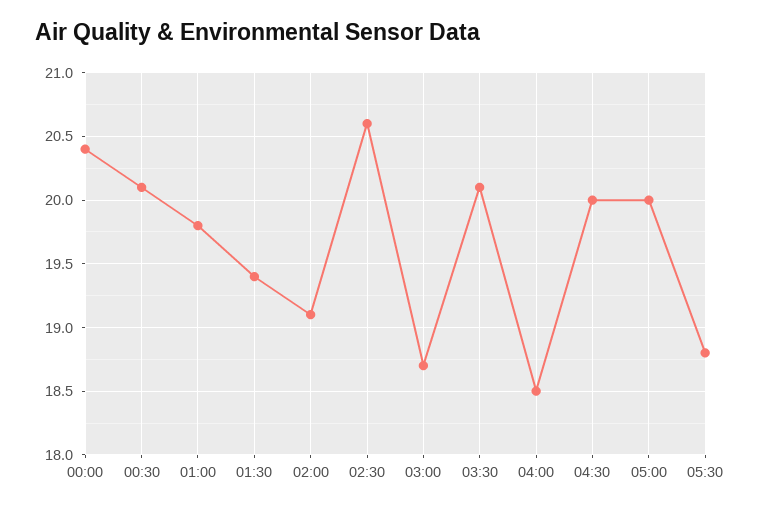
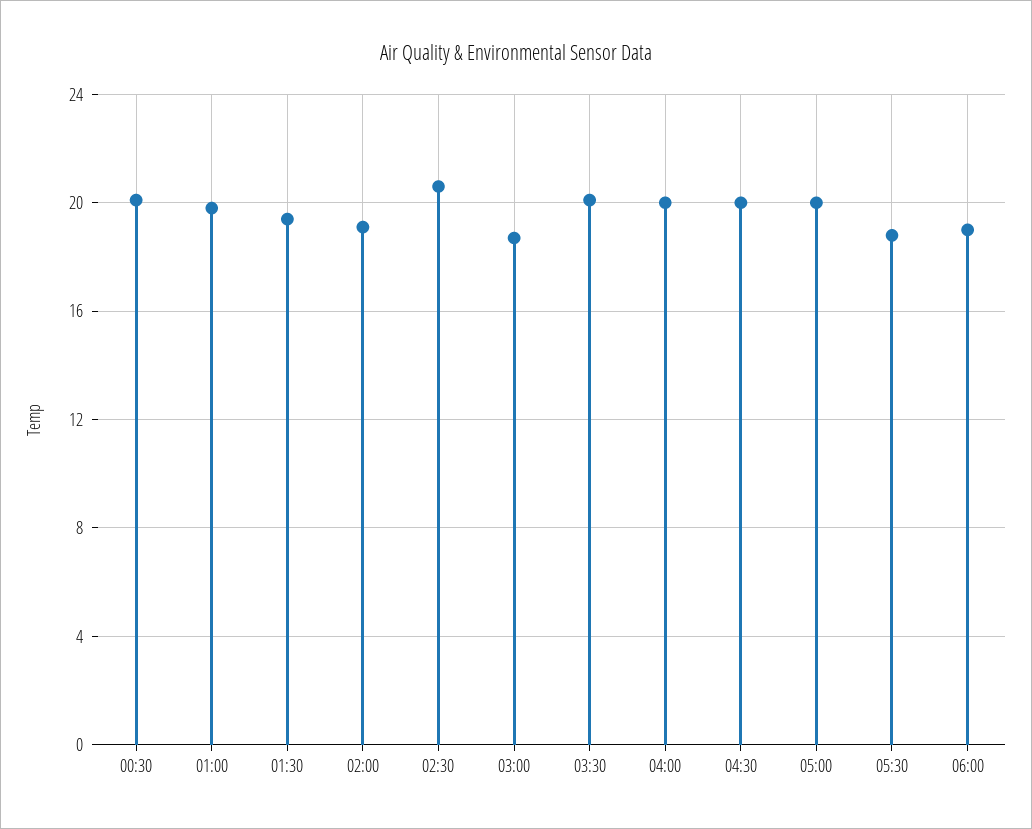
00:00: 20.4 -> none
04:00: 18.5 -> 20
06:00: none -> 19

